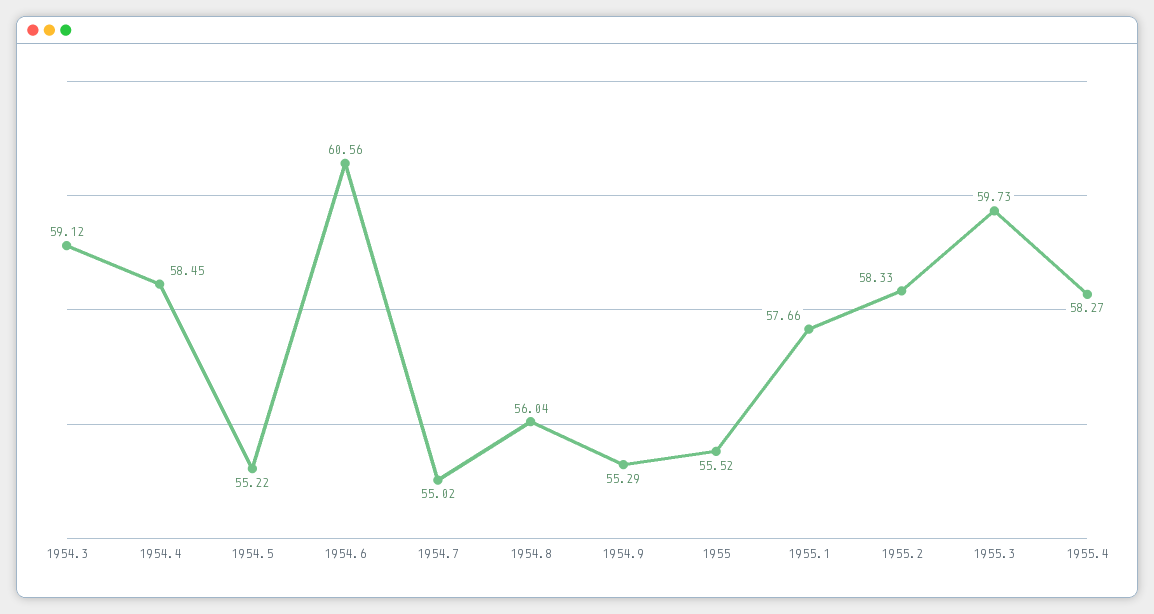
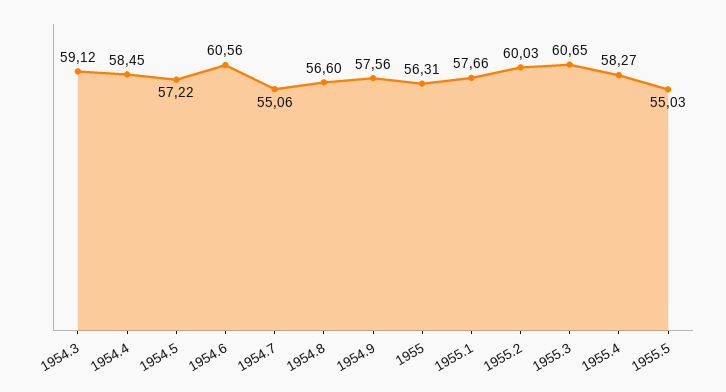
1954.5: 55.22 -> 57.22
1954.7: 55.02 -> 55.06
1954.8: 56.04 -> 56.6
1954.9: 55.29 -> 57.56
1955: 55.52 -> 56.31
1955.2: 58.33 -> 60.03
1955.3: 59.73 -> 60.65
1955.5: none -> 55.03

